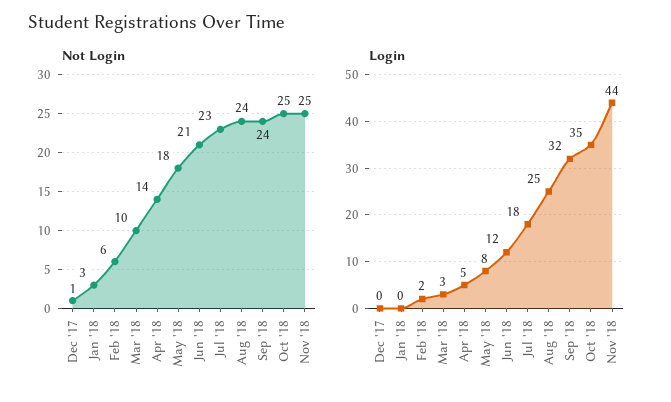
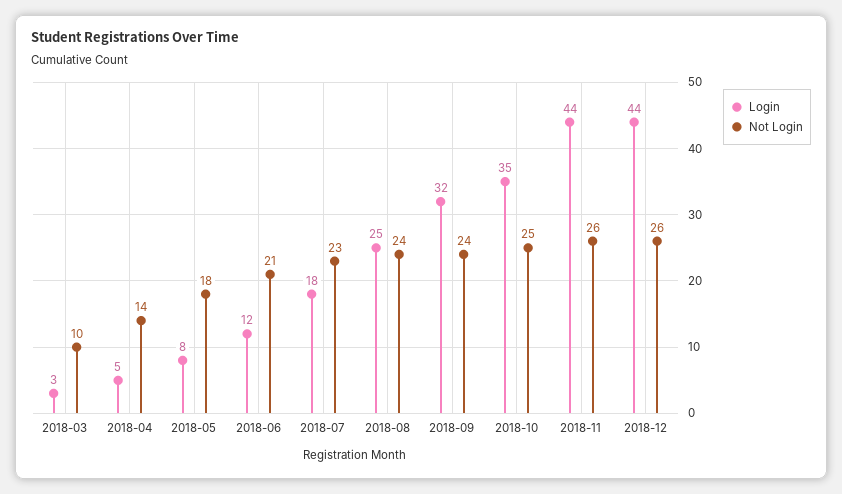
Not Login, Dec '17: 1 -> none
Not Login, Jan '18: 3 -> none
Not Login, Feb '18: 6 -> none
Not Login, Nov '18: 25 -> 26
Login, Dec '17: 0 -> none
Login, Jan '18: 0 -> none
Login, Feb '18: 2 -> none
Login, 2018-12: none -> 44
Not Login, 2018-12: none -> 26

